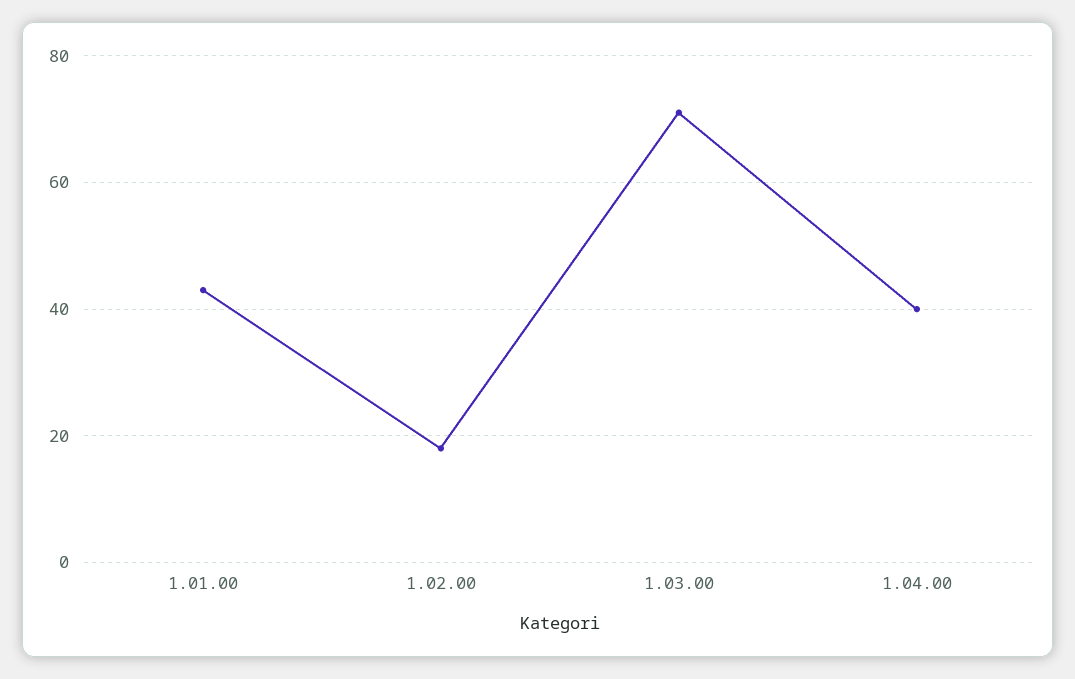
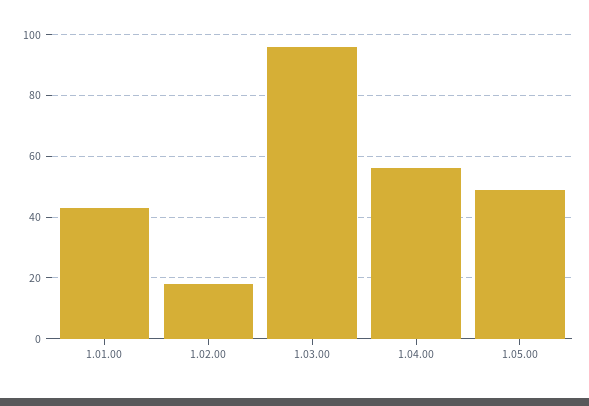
1.03.00: 70 -> 95
1.04.00: 40 -> 55
1.05.00: none -> 50

